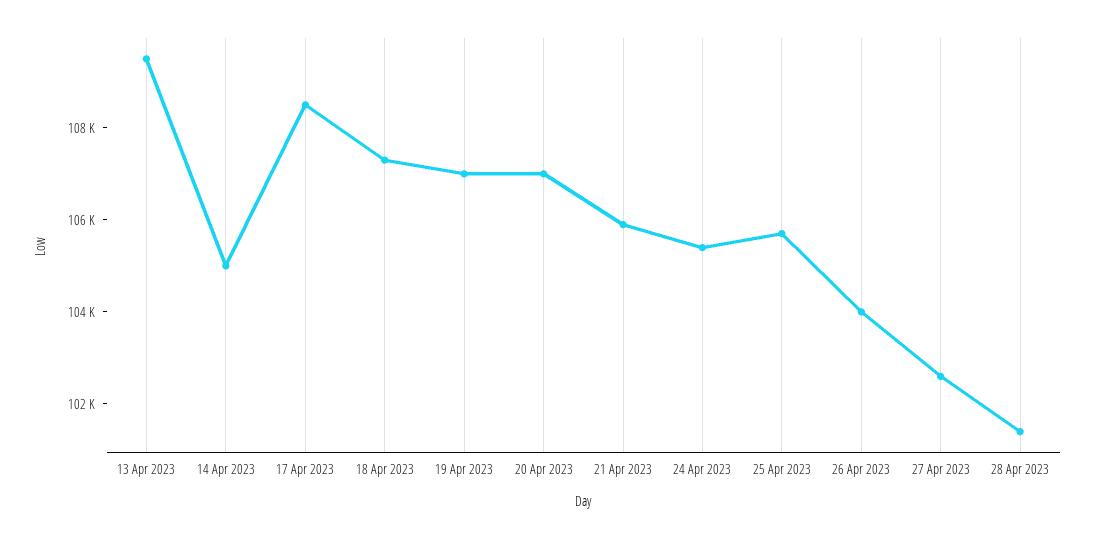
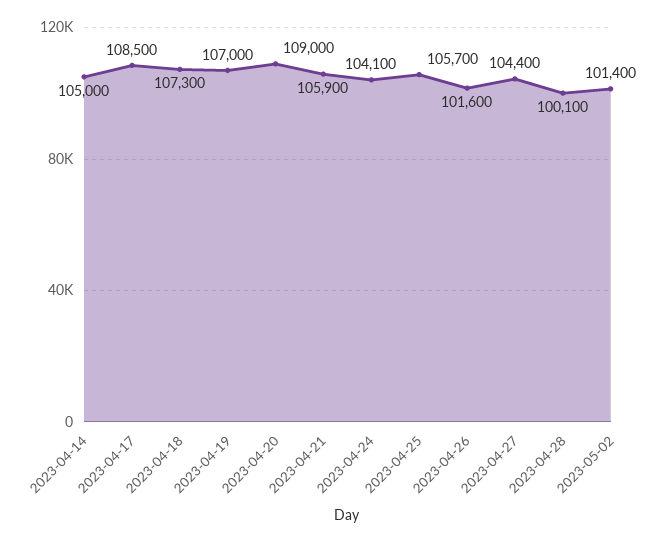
13 Apr 2023: 109500 -> none
20 Apr 2023: 107000 -> 109000
24 Apr 2023: 105500 -> 104100
26 Apr 2023: 104000 -> 101600
27 Apr 2023: 102500 -> 104400
28 Apr 2023: 101500 -> 100100
2023-05-02: none -> 101400

